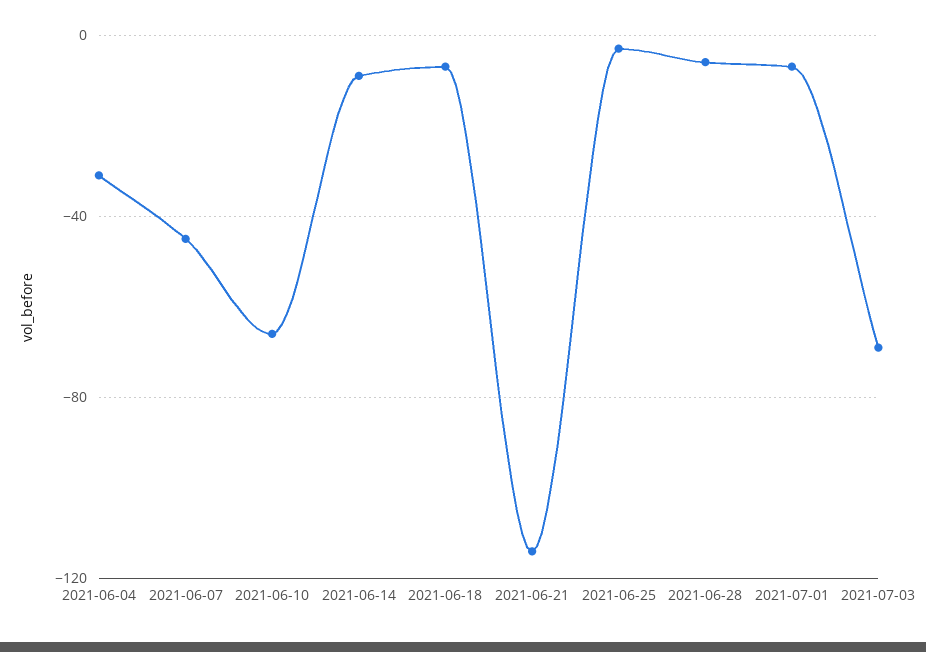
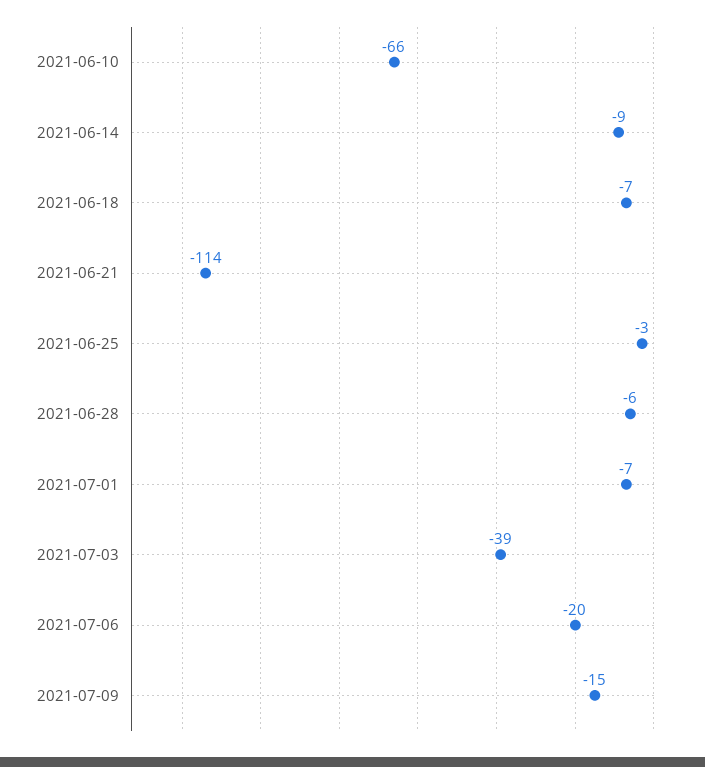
2021-06-04: -30 -> none
2021-06-07: -45 -> none
2021-07-03: -70 -> -39
2021-07-06: none -> -20
2021-07-09: none -> -15

